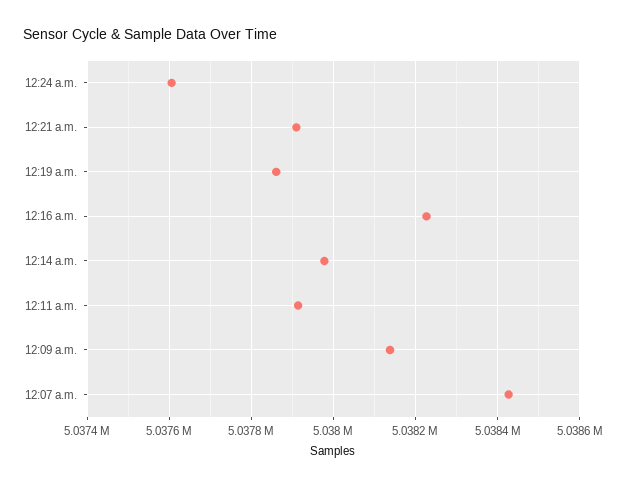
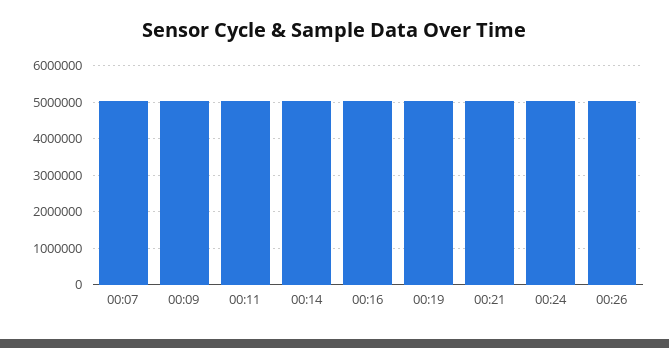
00:26: none -> 5000000

